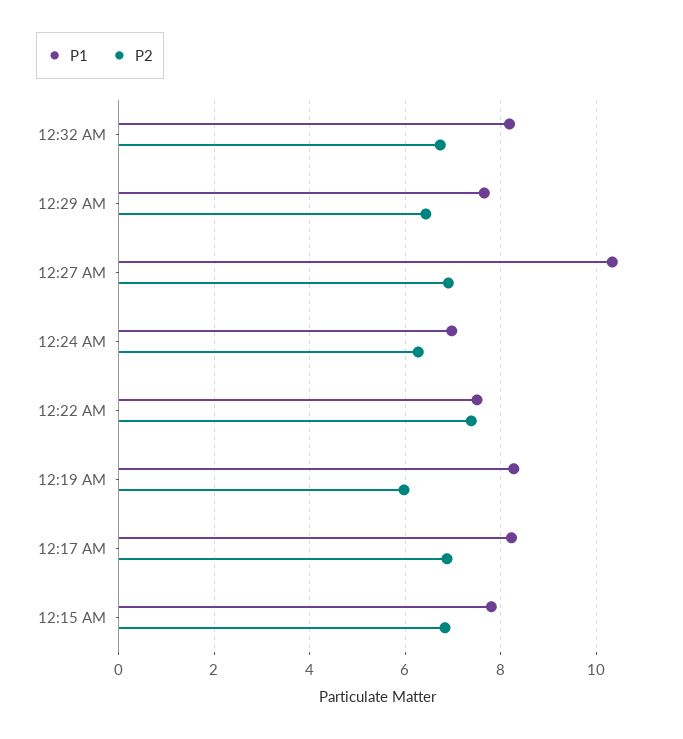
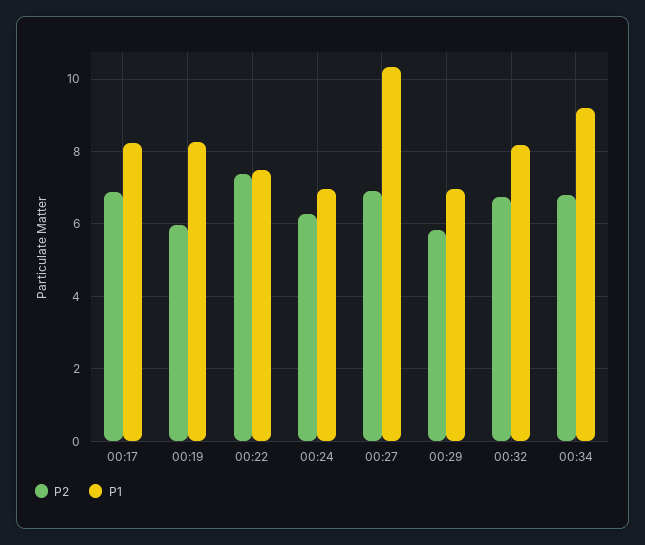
P1, 12:29 AM: 7.6 -> 7
P2, 12:29 AM: 6.4 -> 5.8
P1, 12:15 AM: 7.8 -> none
P2, 12:15 AM: 6.8 -> none
P2, 00:34: none -> 6.8
P1, 00:34: none -> 9.2

